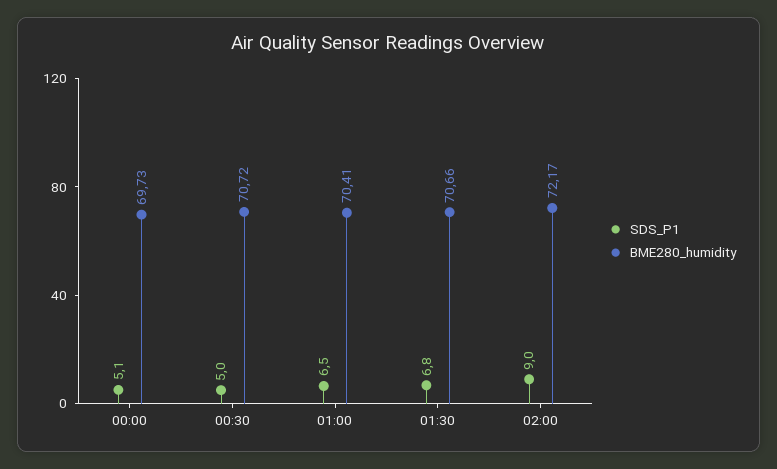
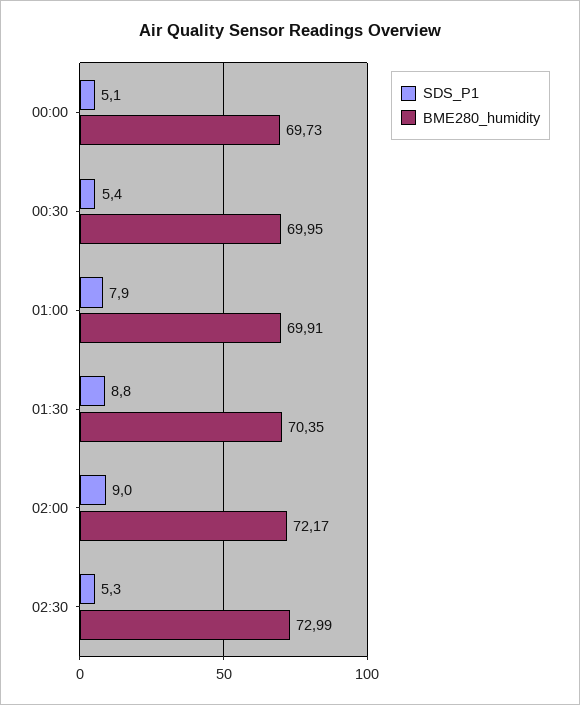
SDS_P1, 00:30: 5 -> 5.4
BME280_humidity, 00:30: 70.72 -> 69.95
SDS_P1, 01:00: 6.5 -> 7.9
BME280_humidity, 01:00: 70.41 -> 69.91
SDS_P1, 01:30: 6.8 -> 8.8
BME280_humidity, 01:30: 70.66 -> 70.35
SDS_P1, 02:30: none -> 5.3
BME280_humidity, 02:30: none -> 72.99

